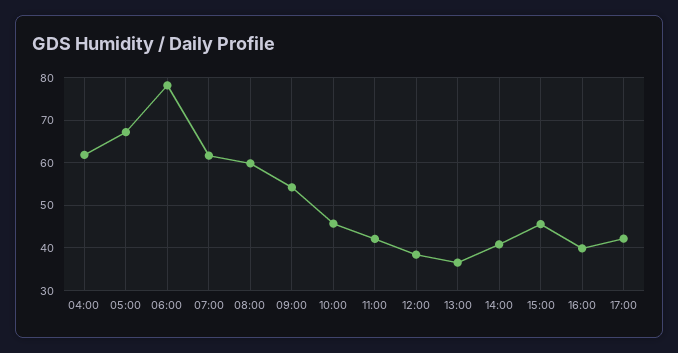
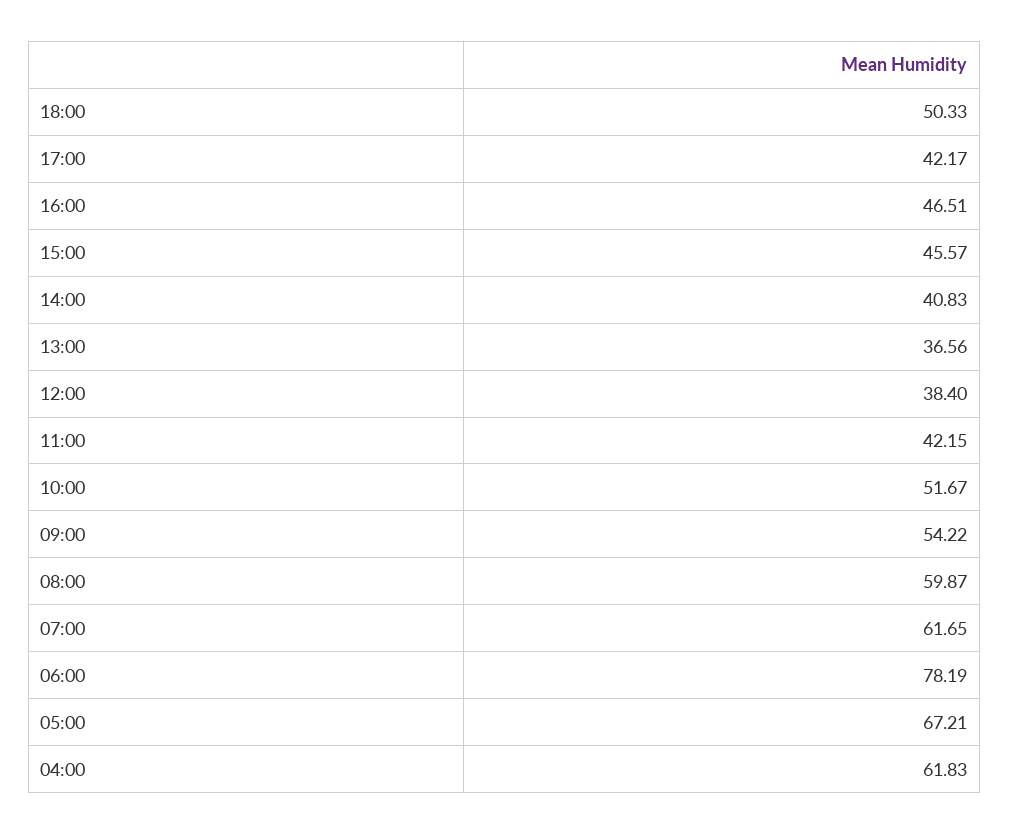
10:00: 46 -> 51.67
16:00: 40 -> 46.51
18:00: none -> 50.33

